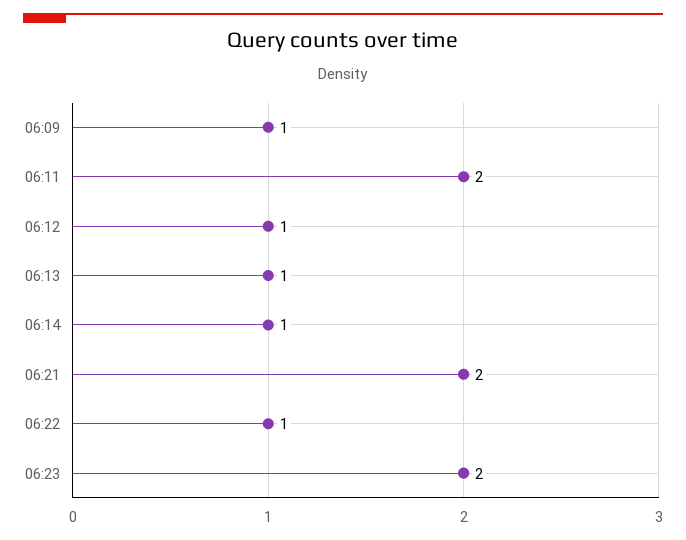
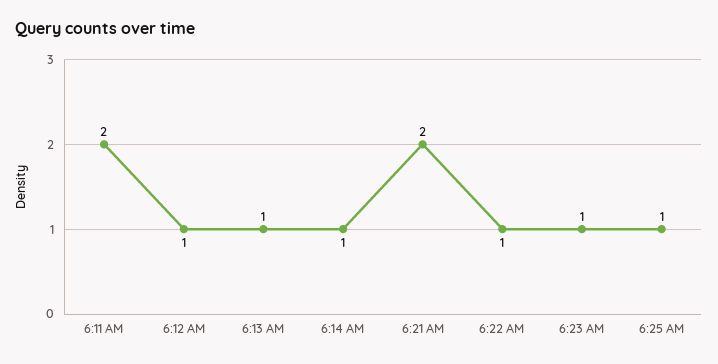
06:09: 1 -> none
06:23: 2 -> 1
6:25 AM: none -> 1

